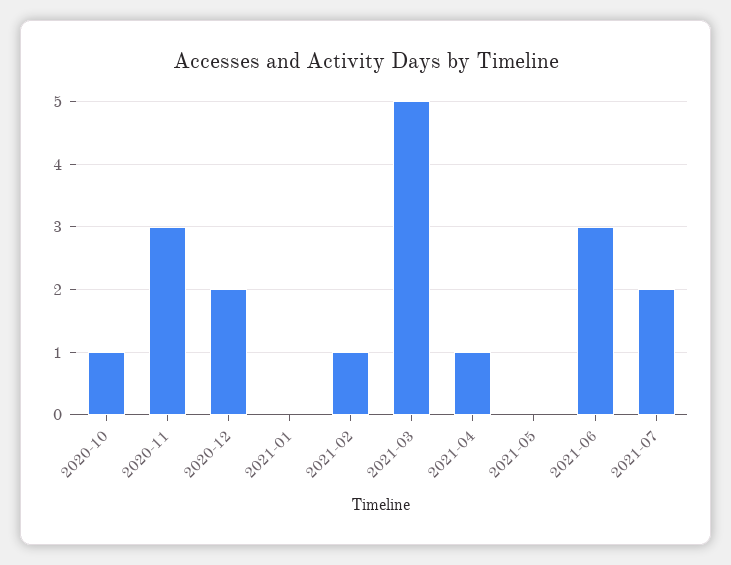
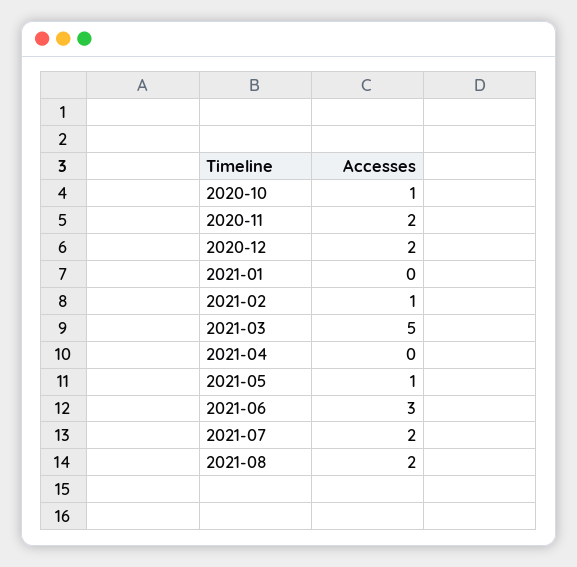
2020-11: 3 -> 2
2021-04: 1 -> 0
2021-05: 0 -> 1
2021-08: none -> 2

